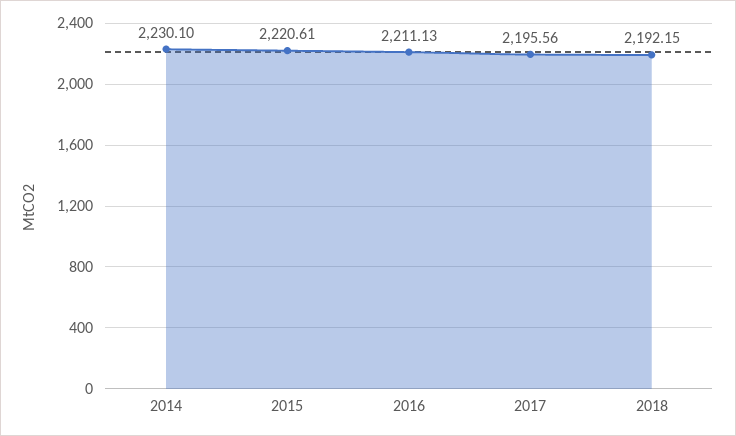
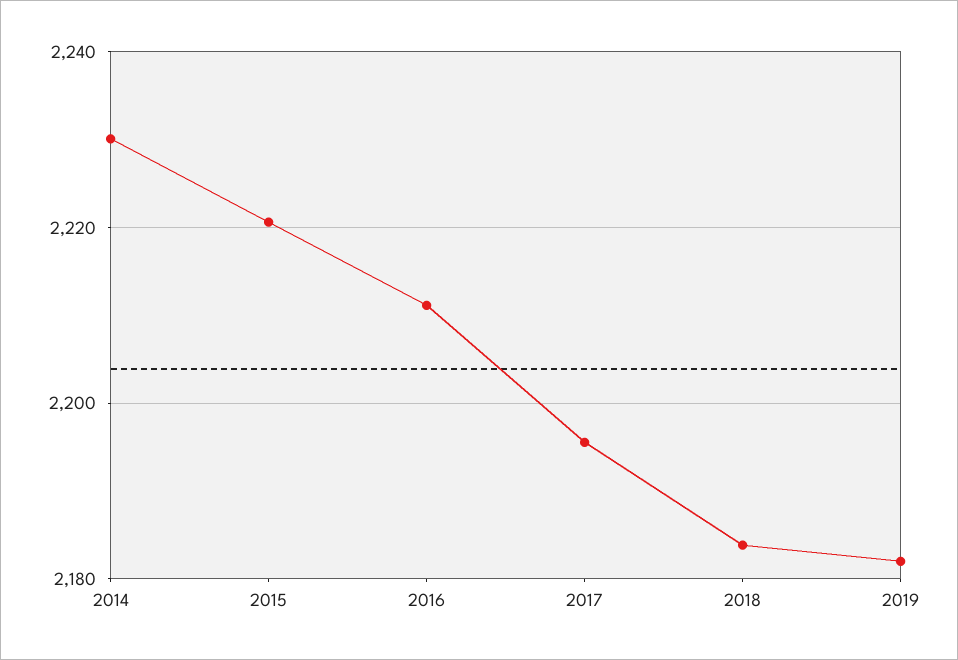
2018: 2192.15 -> 2184
2019: none -> 2182

